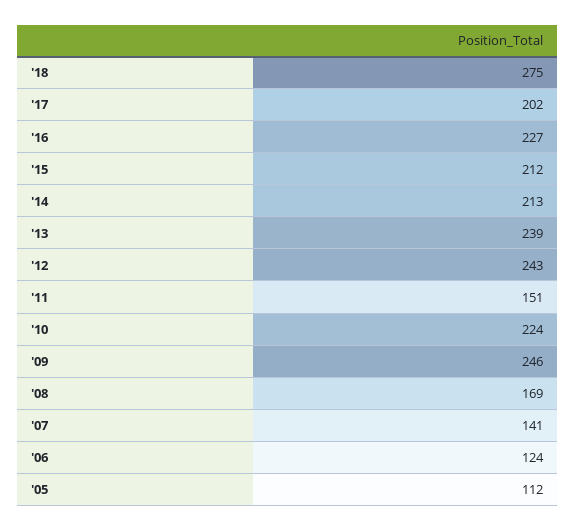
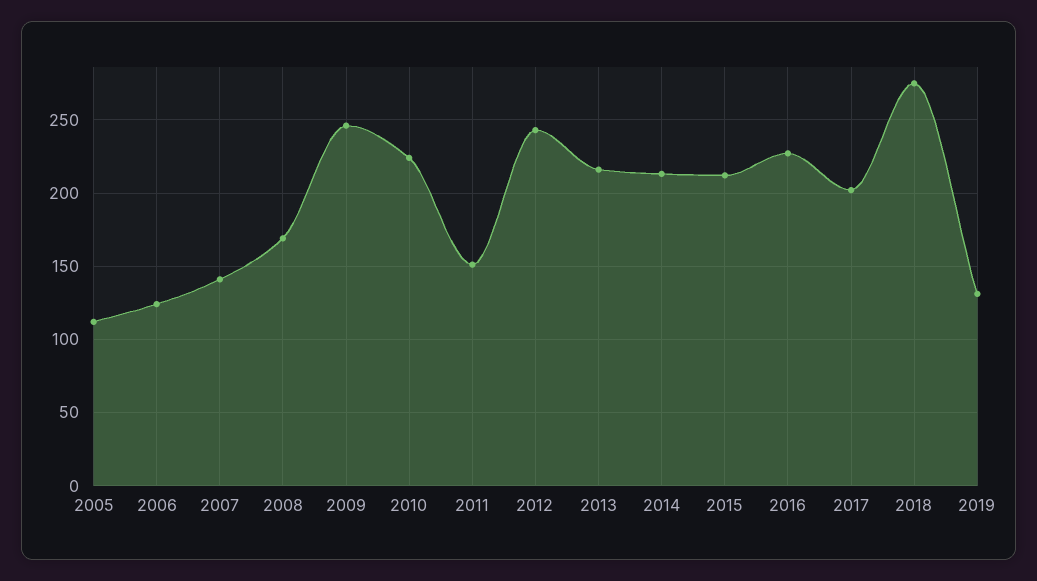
'13: 239 -> 215
2019: none -> 130

